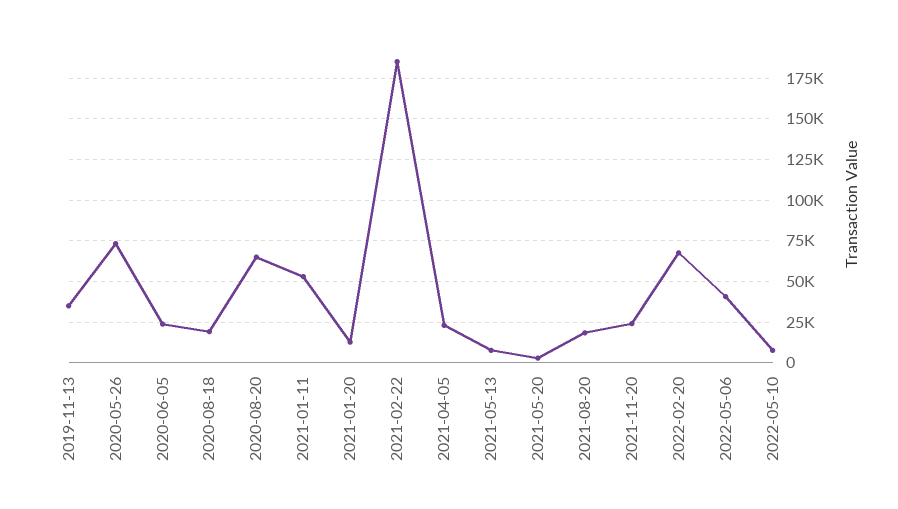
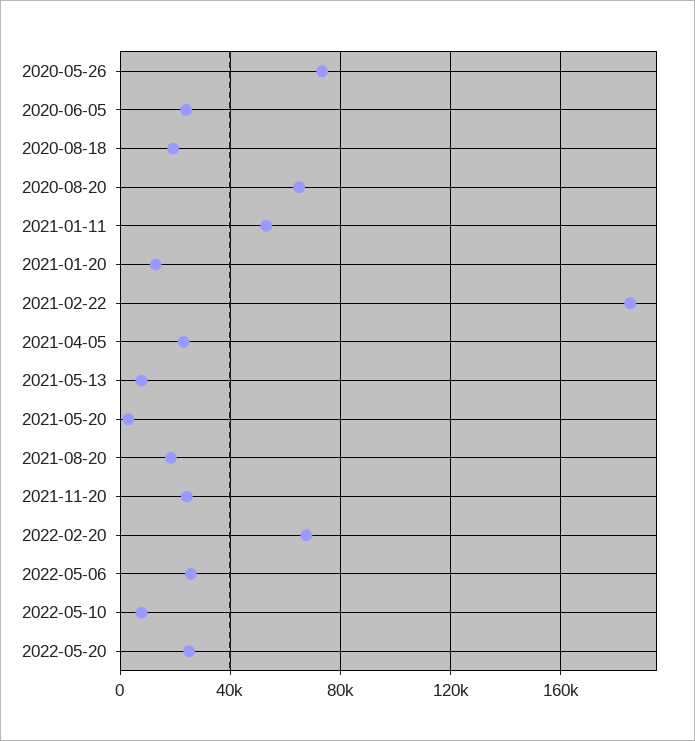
2019-11-13: 35000 -> none
2022-05-06: 40000 -> 25000
2022-05-20: none -> 25000

